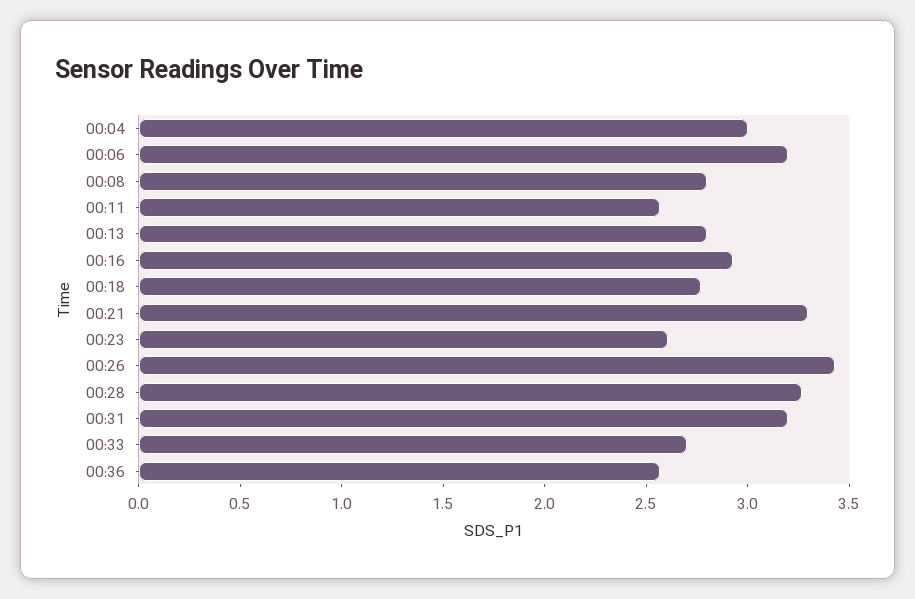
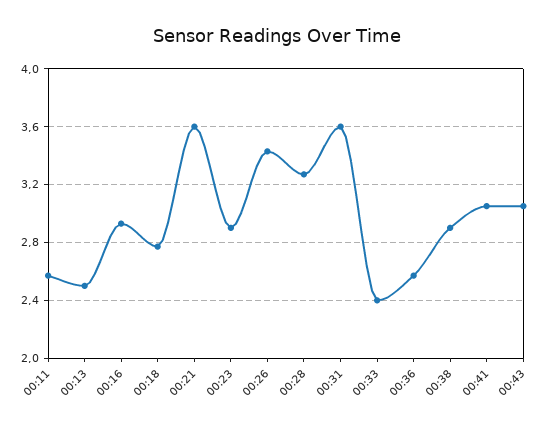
00:04: 3 -> none
00:06: 3.2 -> none
00:08: 2.8 -> none
00:13: 2.8 -> 2.5
00:21: 3.3 -> 3.6
00:23: 2.6 -> 2.9
00:31: 3.2 -> 3.6
00:33: 2.7 -> 2.4
00:38: none -> 2.9
00:41: none -> 3.05
00:43: none -> 3.05

